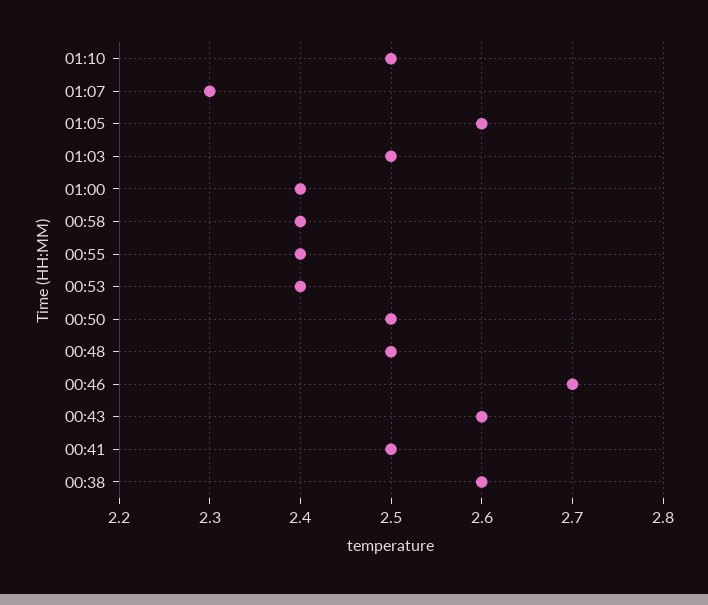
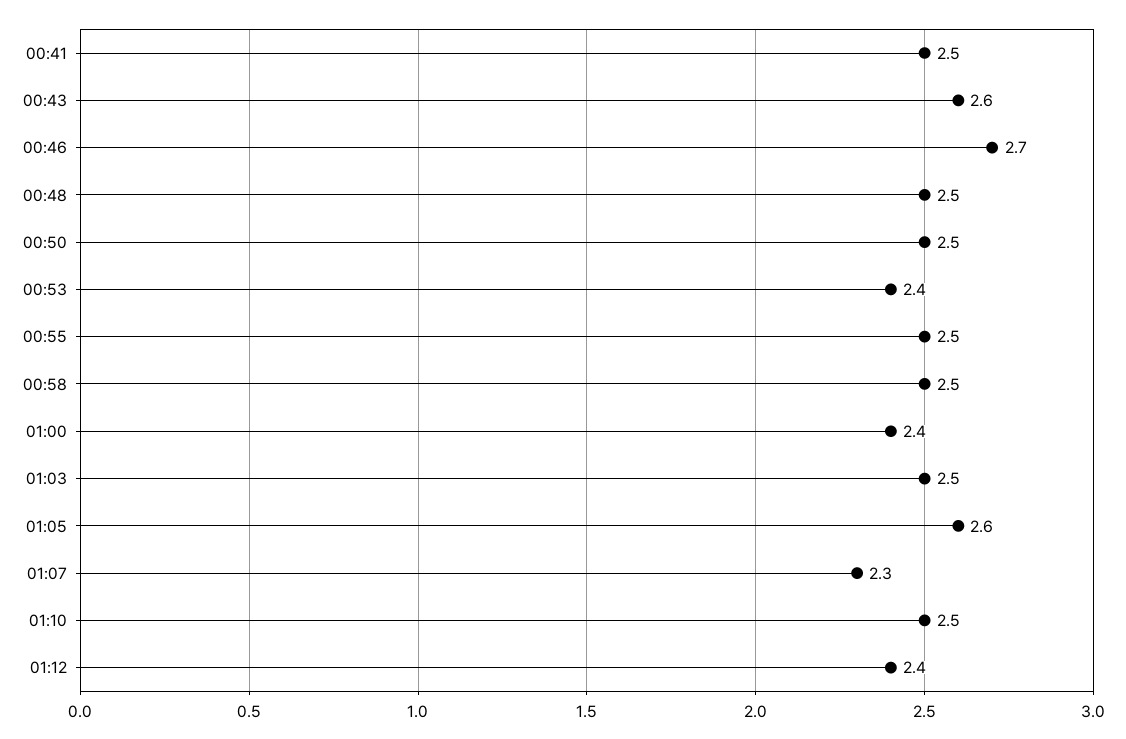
00:58: 2.4 -> 2.5
00:55: 2.4 -> 2.5
00:38: 2.6 -> none
01:12: none -> 2.4

